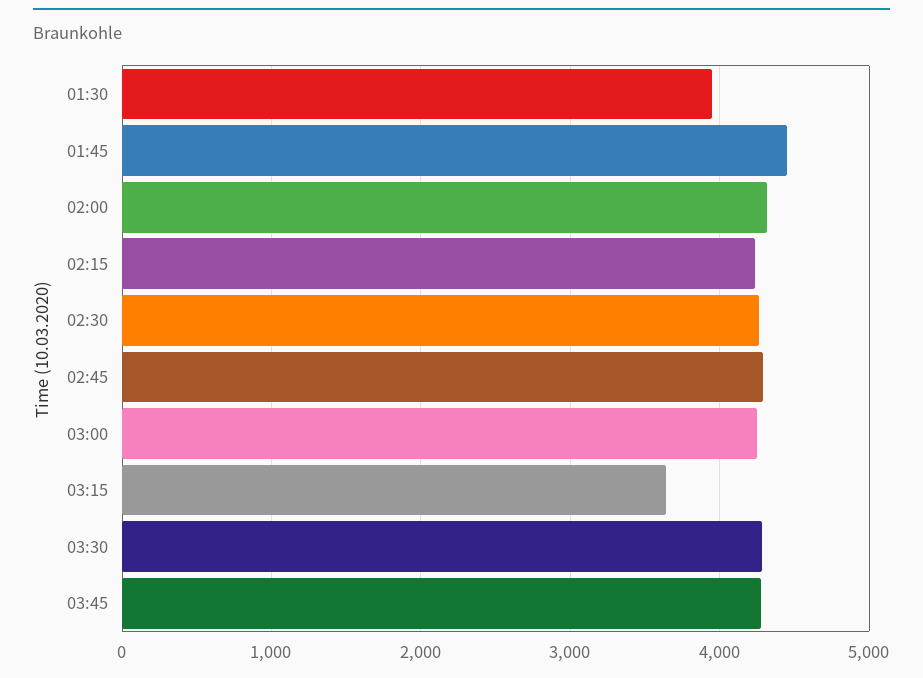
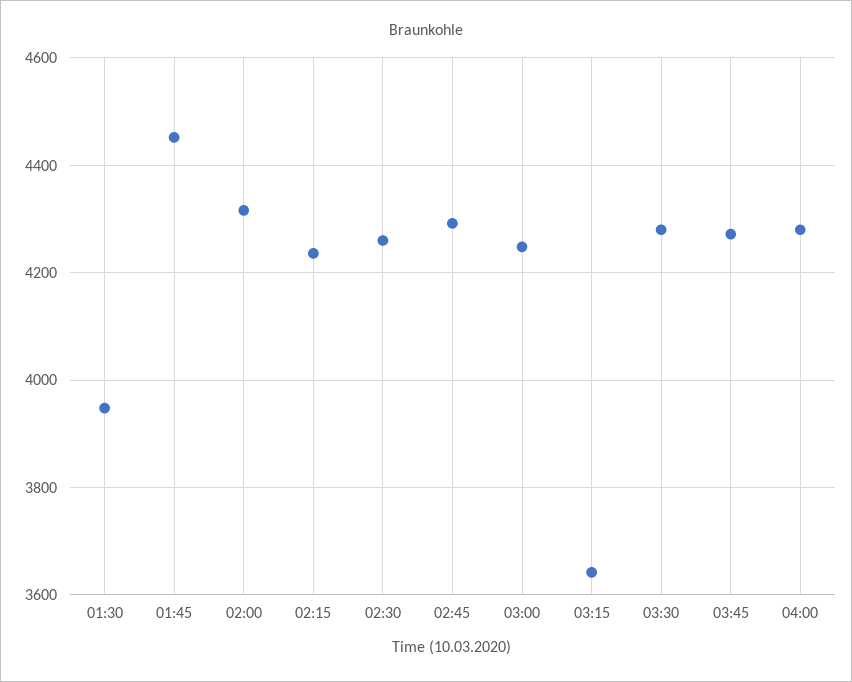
04:00: none -> 4280

